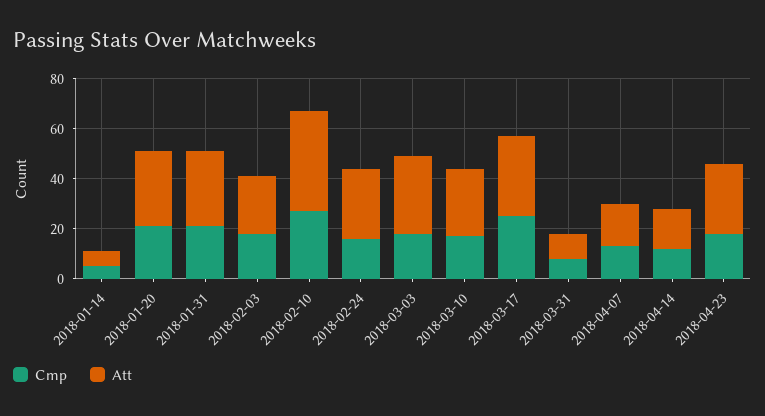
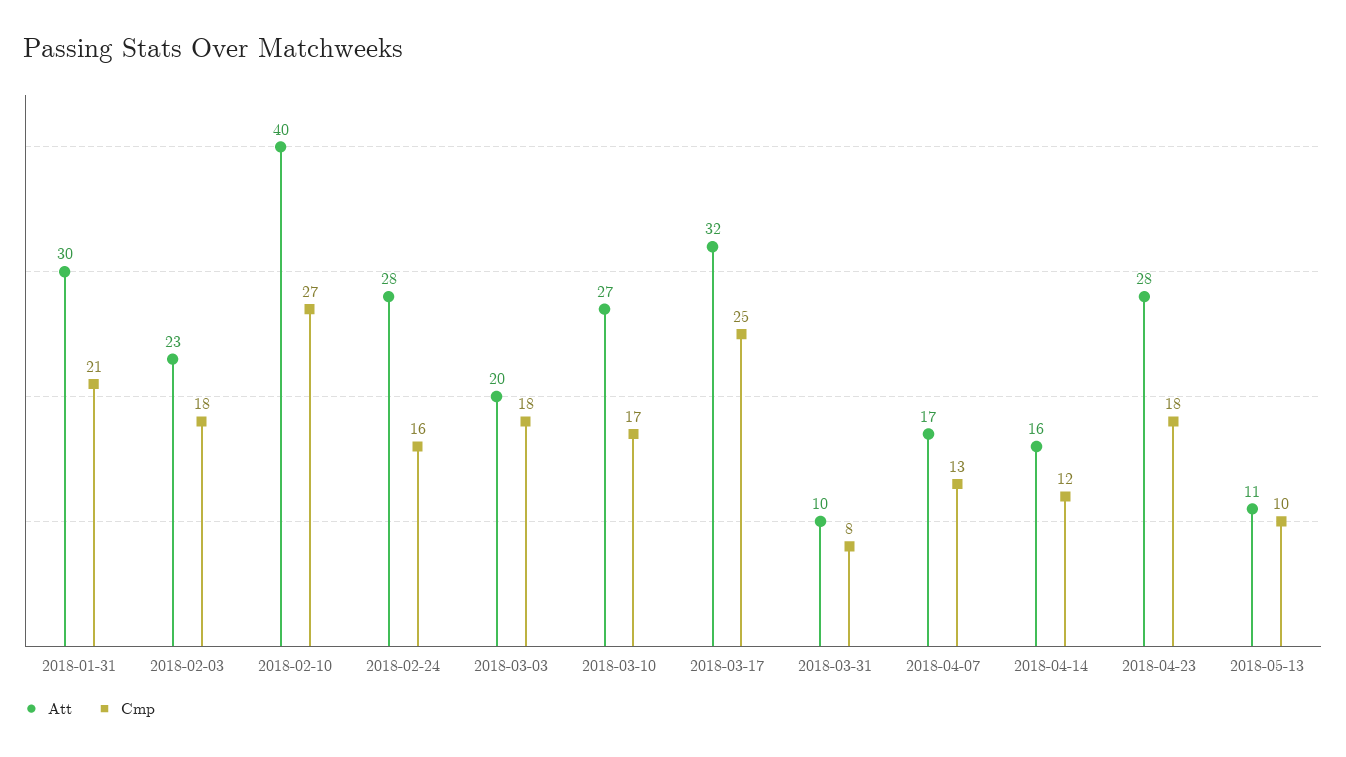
Cmp, 2018-01-14: 5 -> none
Att, 2018-01-14: 5 -> none
Cmp, 2018-01-20: 20 -> none
Att, 2018-01-20: 30 -> none
Att, 2018-03-03: 30 -> 20
Att, 2018-05-13: none -> 11
Cmp, 2018-05-13: none -> 10

